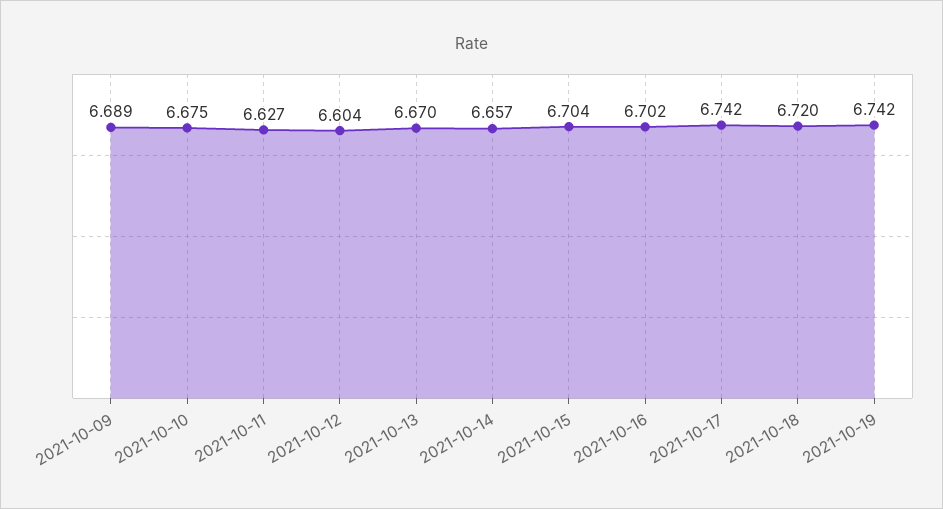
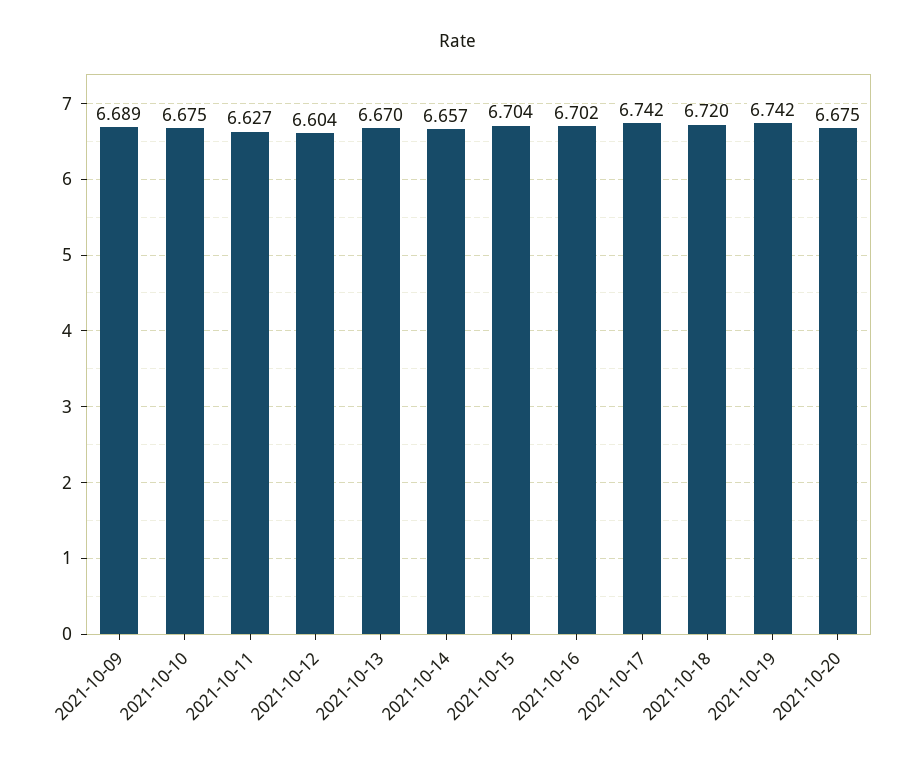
2021-10-20: none -> 6.675

